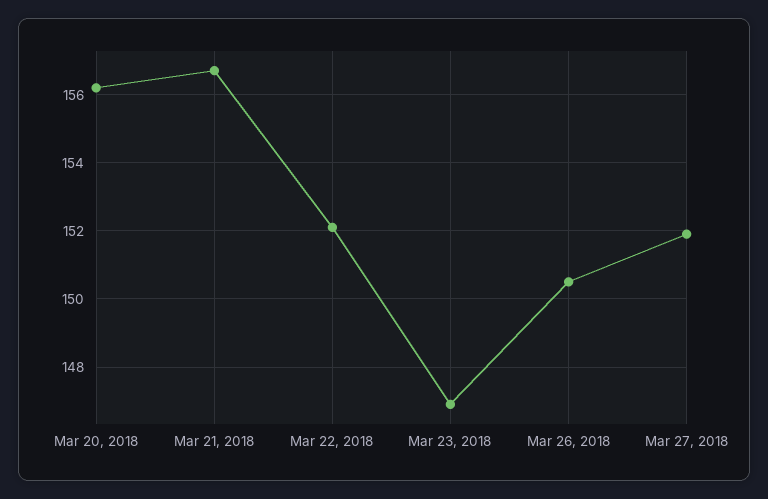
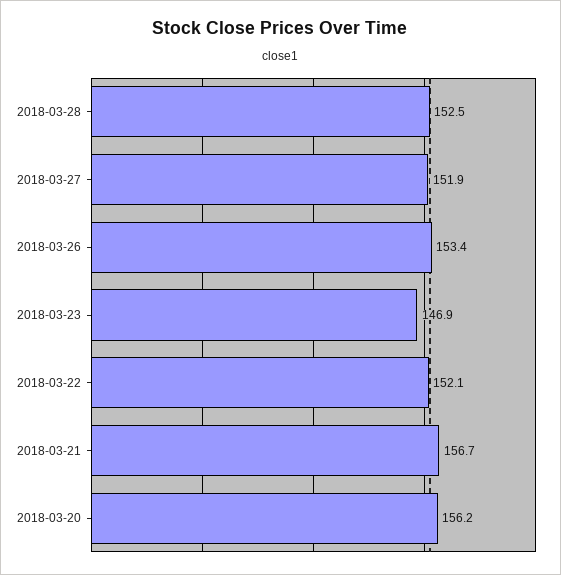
Mar 26, 2018: 150.5 -> 153.4
2018-03-28: none -> 152.5

